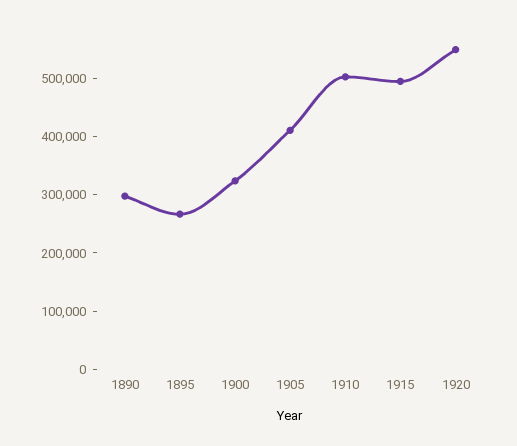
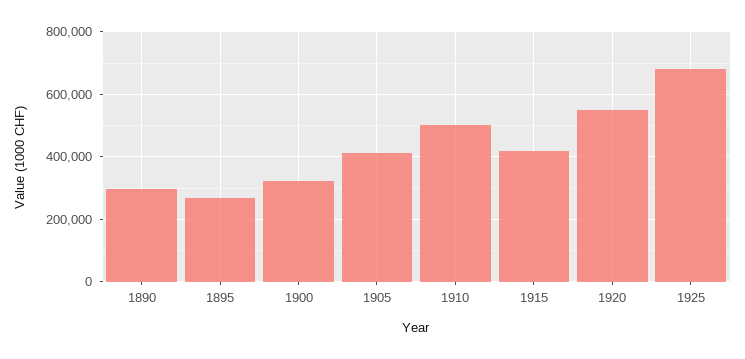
1915: 500000 -> 420000
1925: none -> 680000

